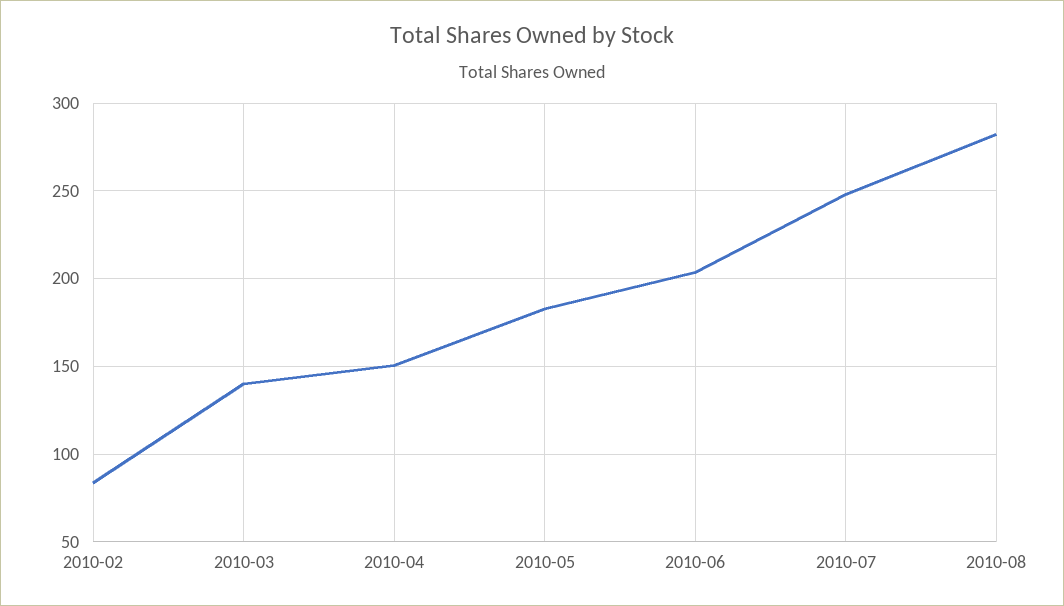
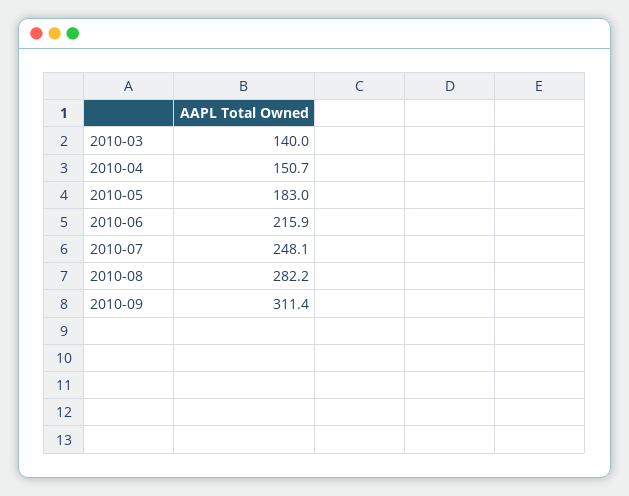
2010-02: 85 -> none
2010-06: 205 -> 215.9
2010-09: none -> 311.4

